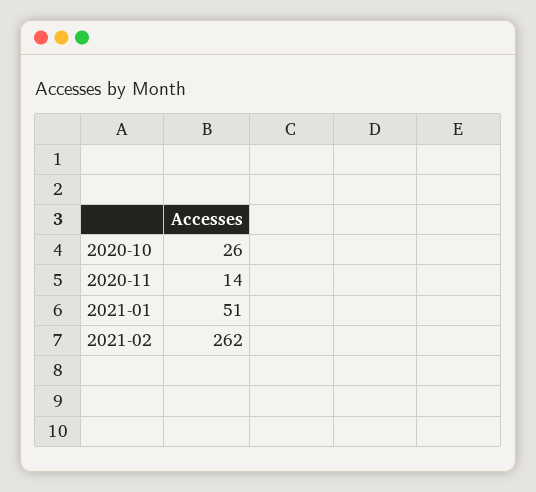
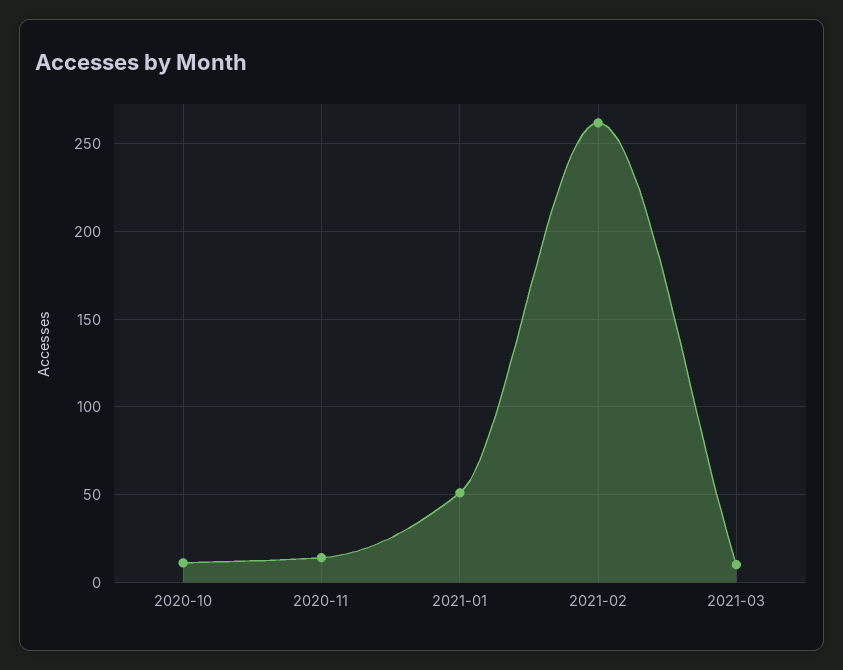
2020-10: 26 -> 10
2021-03: none -> 10

